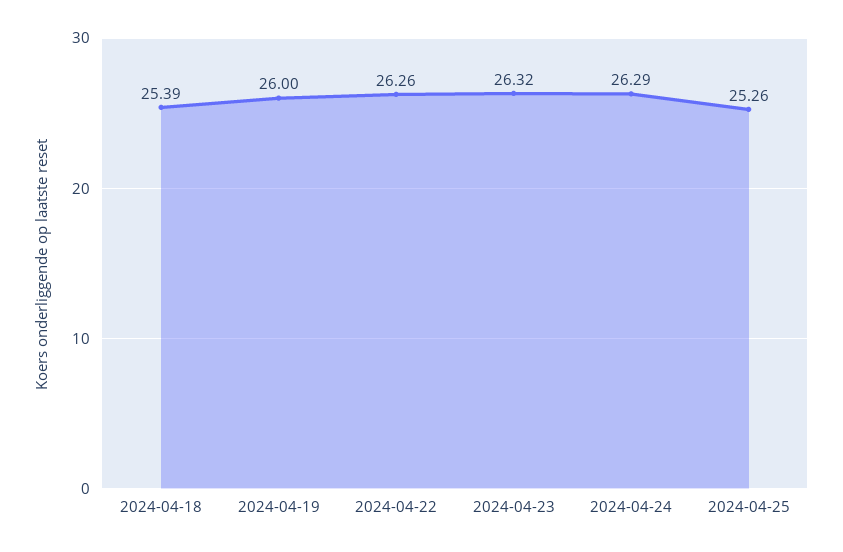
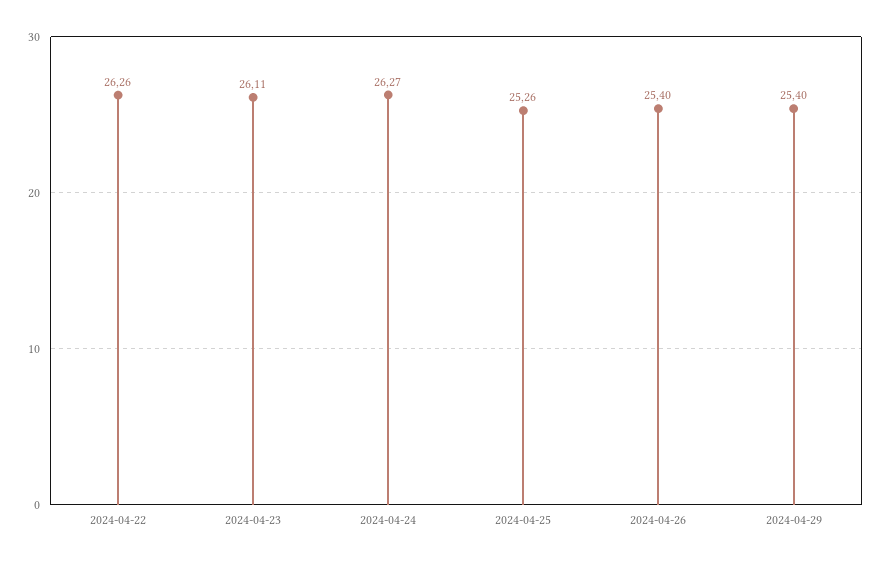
2024-04-18: 25.39 -> none
2024-04-19: 26 -> none
2024-04-23: 26.32 -> 26.11
2024-04-24: 26.29 -> 26.27
2024-04-26: none -> 25.4
2024-04-29: none -> 25.4

